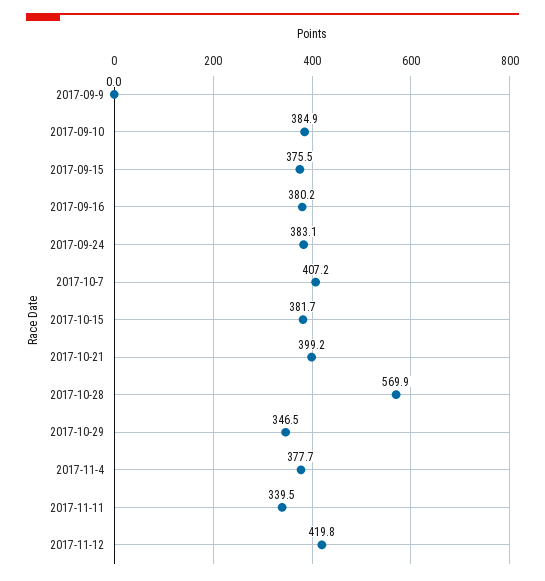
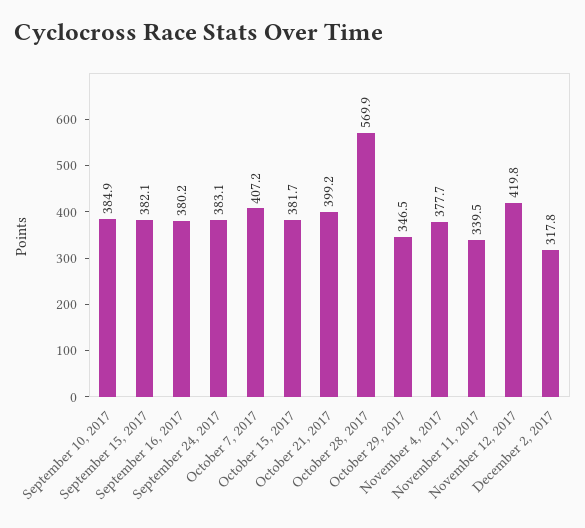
2017-09-9: 0 -> none
2017-09-15: 375.5 -> 382.1
December 2, 2017: none -> 317.8

